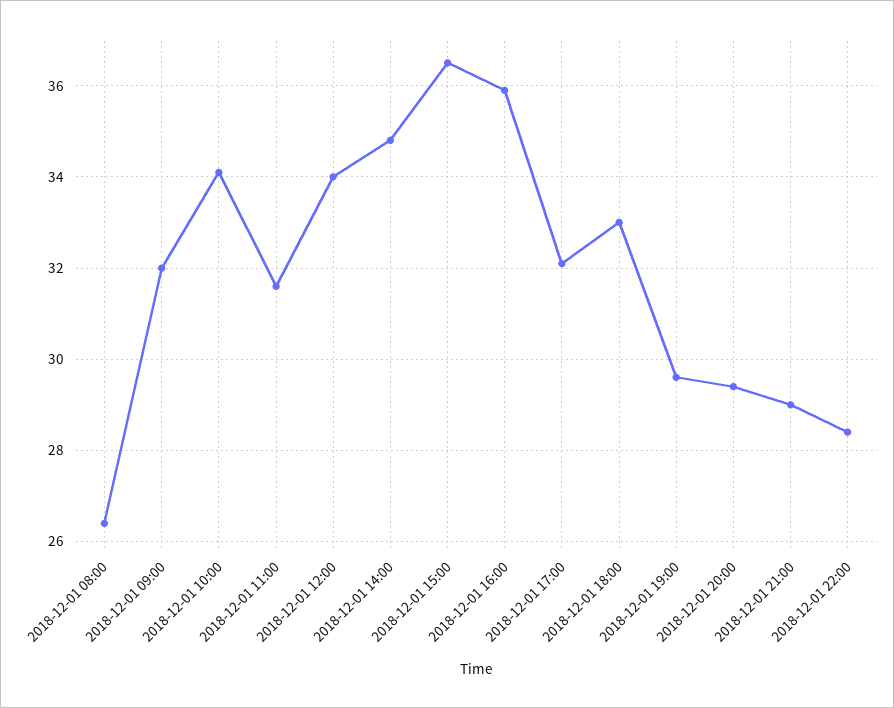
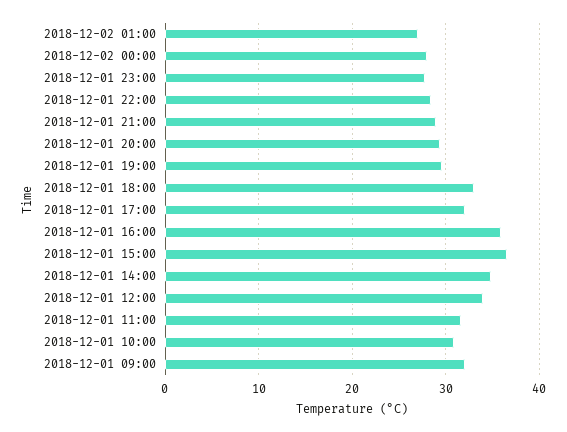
2018-12-01 08:00: 26.5 -> none
2018-12-01 10:00: 34 -> 31
2018-12-02 01:00: none -> 27
2018-12-02 00:00: none -> 28
2018-12-01 23:00: none -> 28

